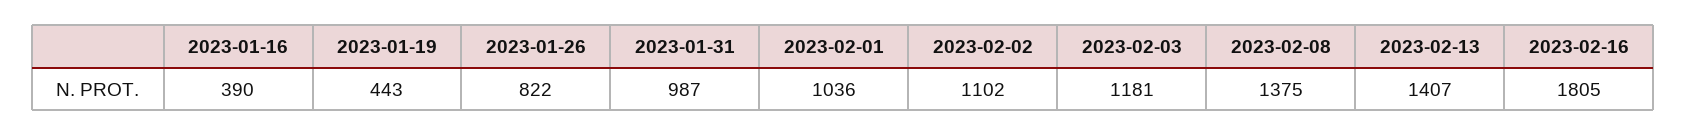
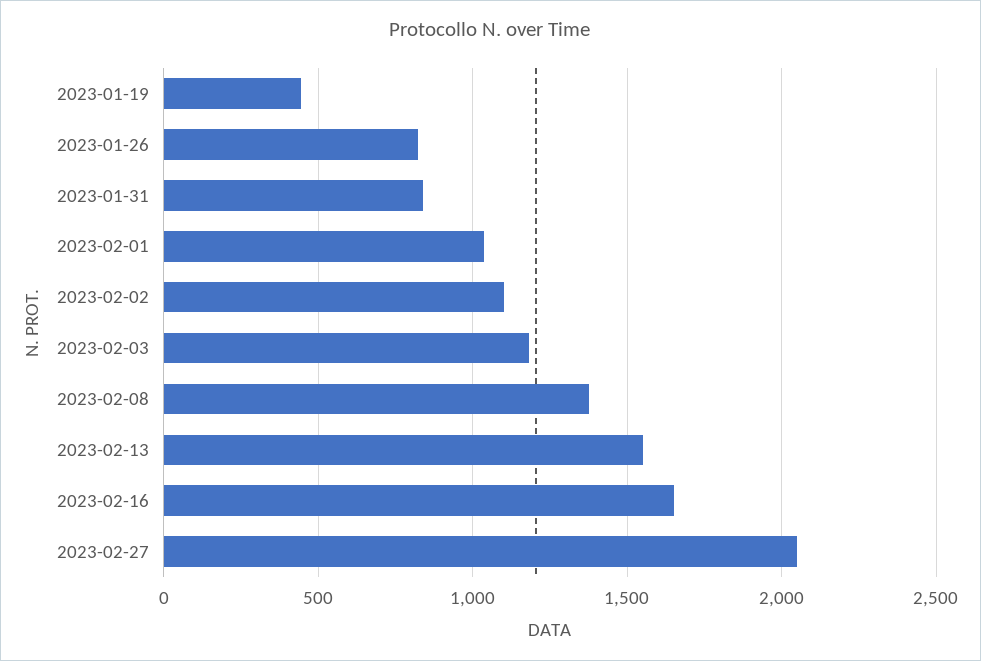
2023-01-16: 390 -> none
2023-01-31: 987 -> 850
2023-02-13: 1407 -> 1550
2023-02-16: 1805 -> 1650
2023-02-27: none -> 2050

